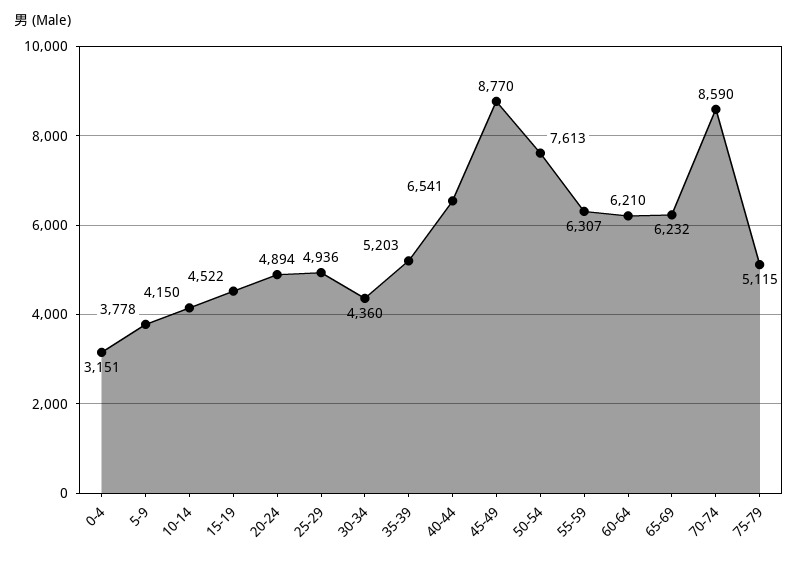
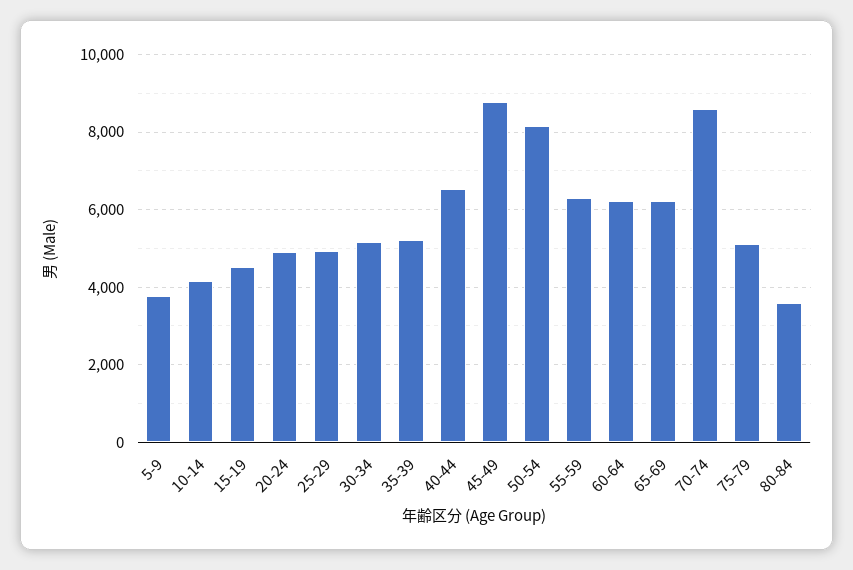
0-4: 3151 -> none
30-34: 4360 -> 5200
50-54: 7613 -> 8200
80-84: none -> 3600

